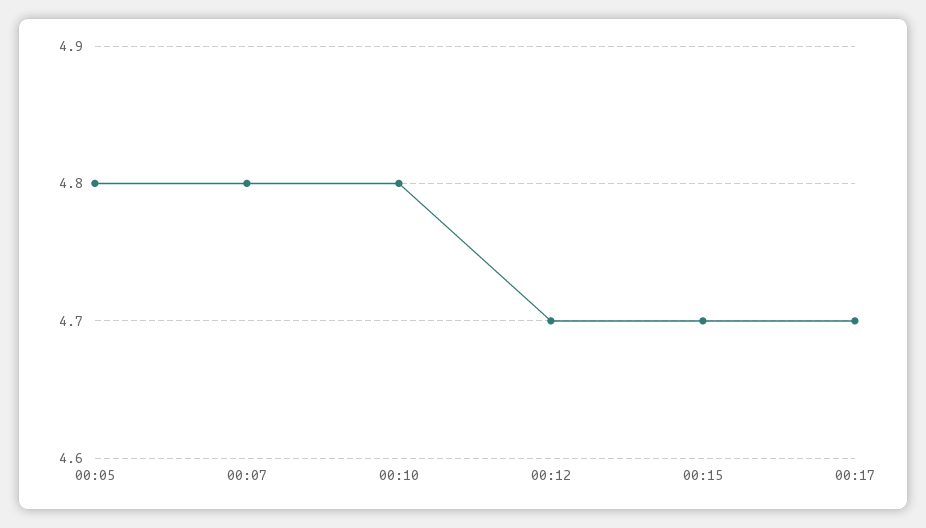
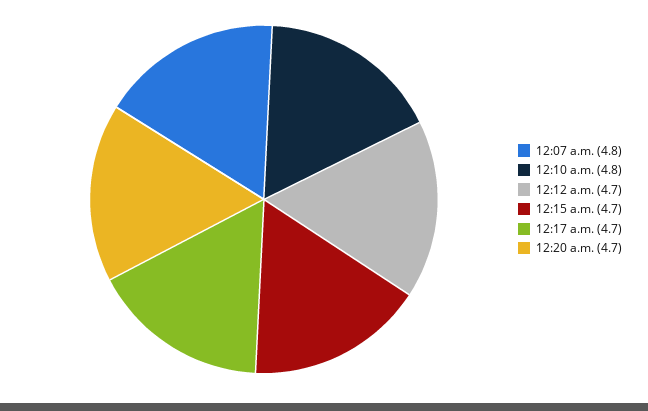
00:05: 4.8 -> none
12:20 a.m.: none -> 4.7

